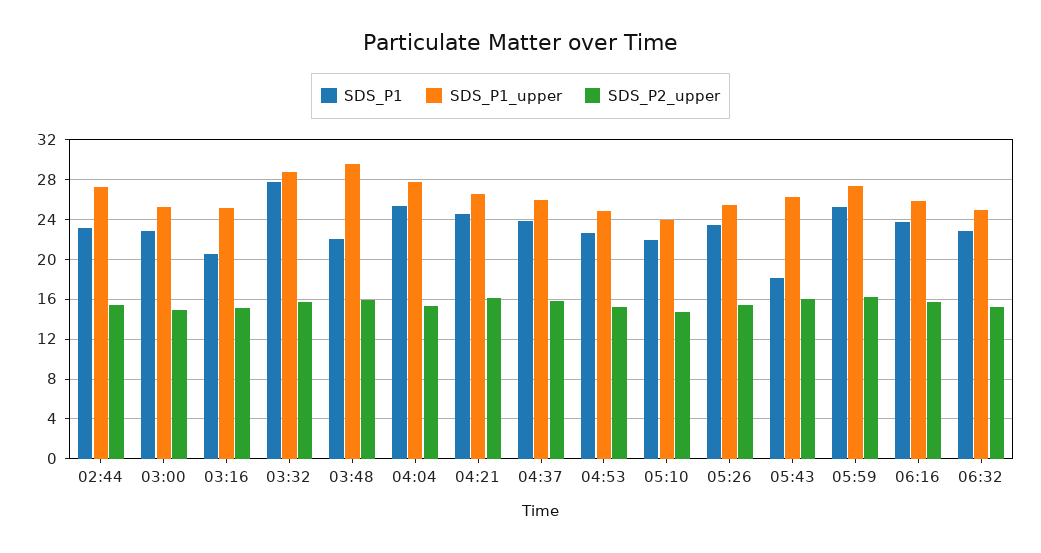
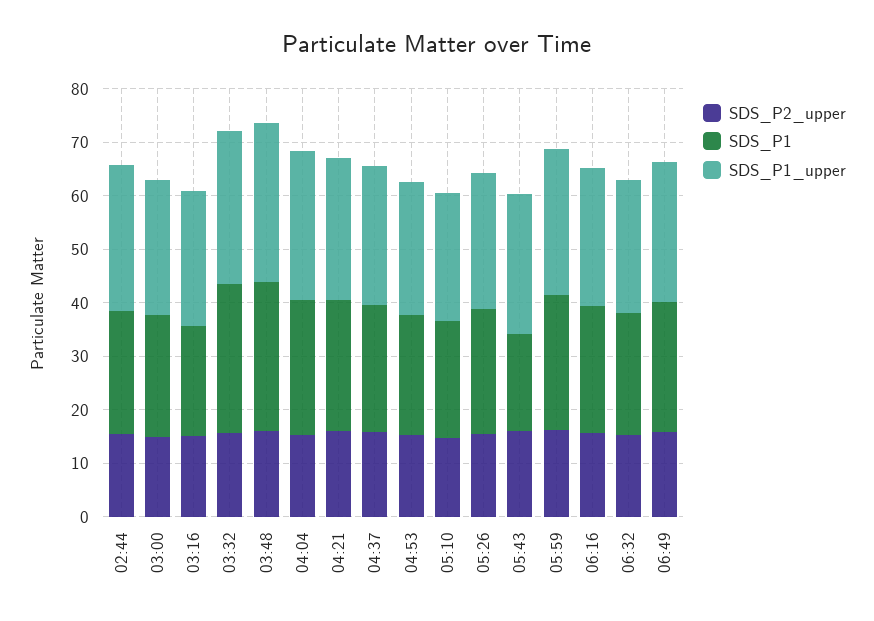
SDS_P1, 03:48: 22 -> 28
SDS_P2_upper, 06:49: none -> 16
SDS_P1, 06:49: none -> 24
SDS_P1_upper, 06:49: none -> 26

